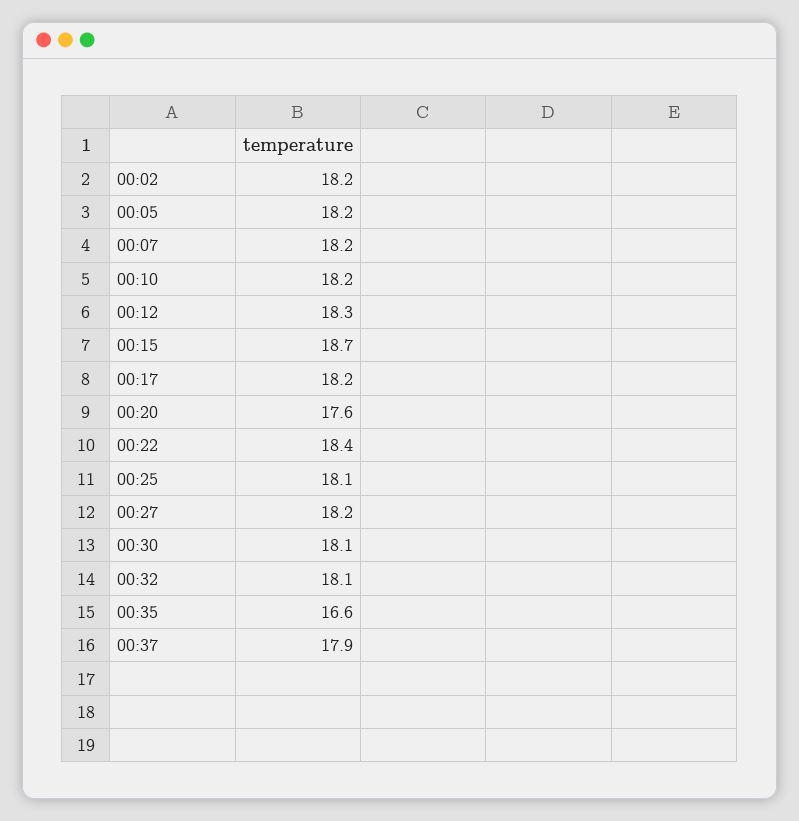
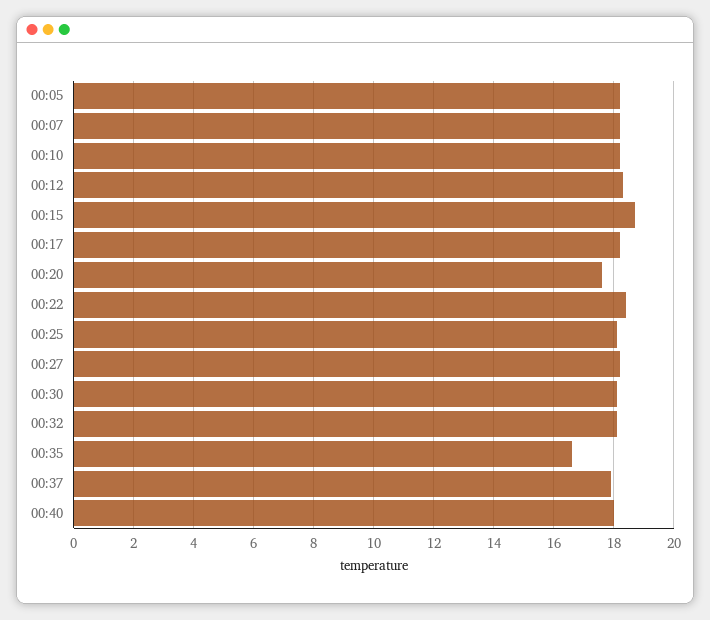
00:02: 18.2 -> none
00:40: none -> 18

